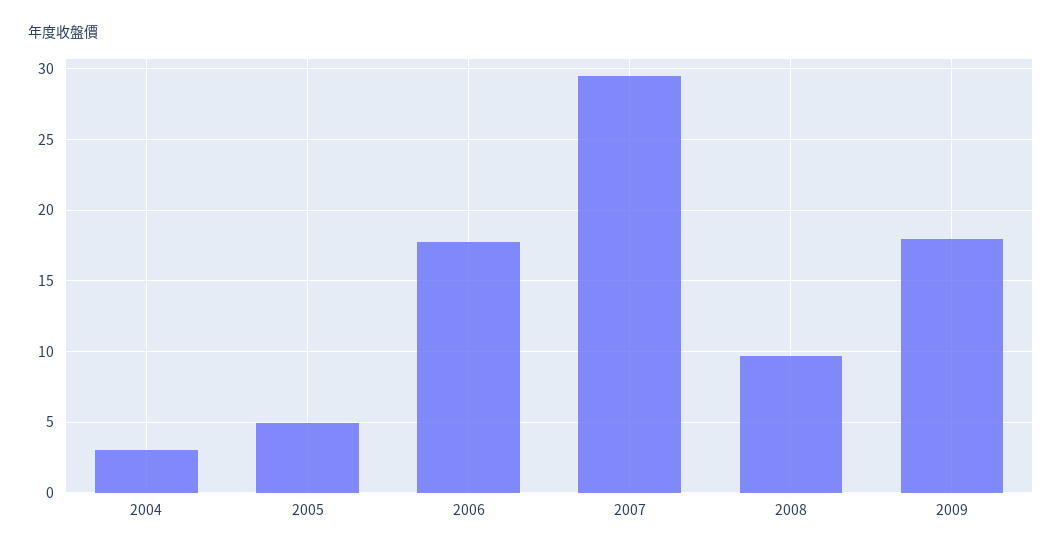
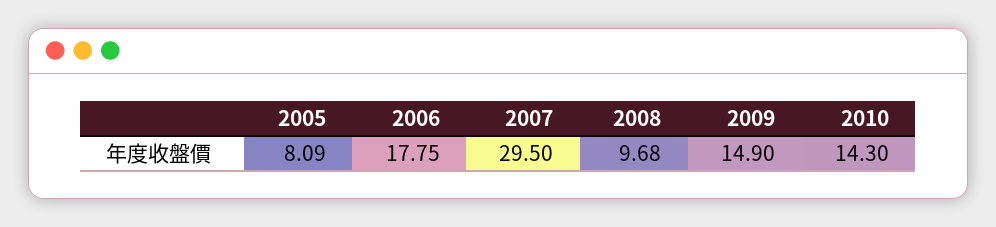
2004: 3 -> none
2005: 5 -> 8.09
2009: 18 -> 14.9
2010: none -> 14.3

